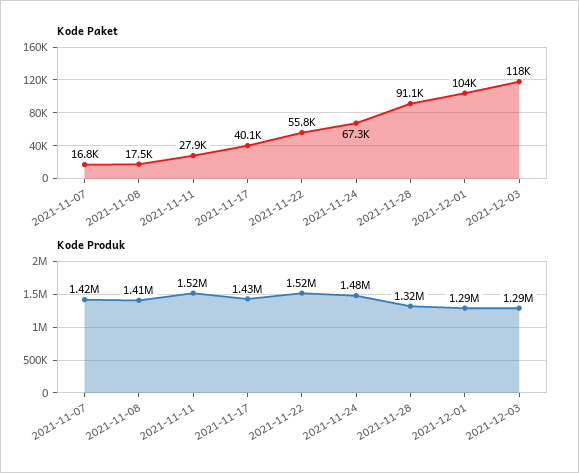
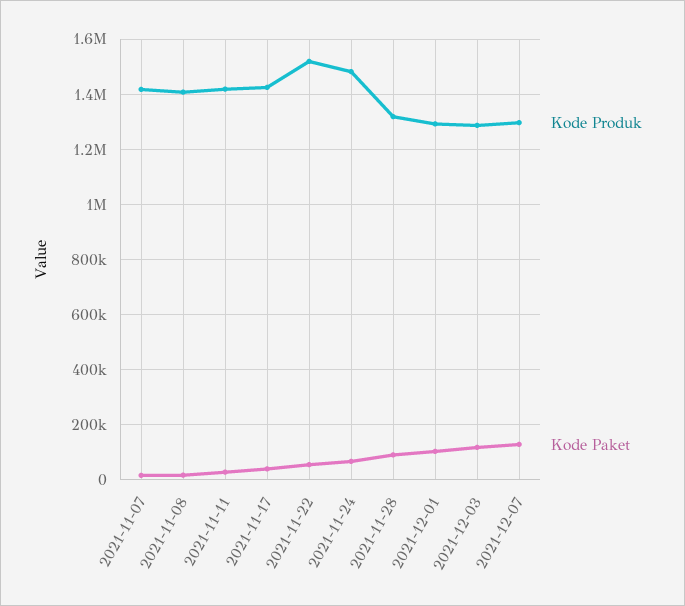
Kode Produk, 2021-11-11: 1520000 -> 1425000
Kode Produk, 2021-12-07: none -> 1300000
Kode Paket, 2021-12-07: none -> 125000

